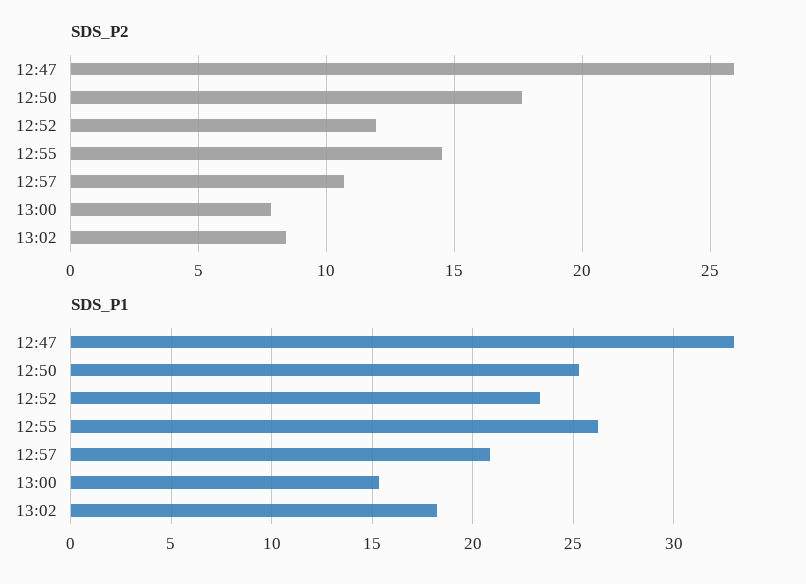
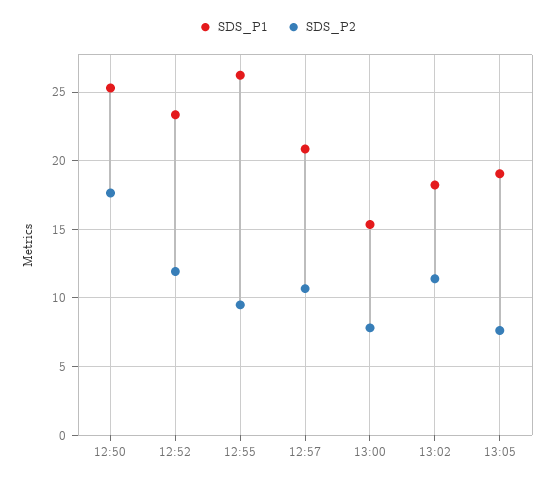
SDS_P2, 12:47: 26 -> none
SDS_P2, 12:55: 14.5 -> 9.5
SDS_P2, 13:02: 8.5 -> 11.5
SDS_P1, 12:47: 33 -> none
SDS_P1, 13:05: none -> 19
SDS_P2, 13:05: none -> 7.5

